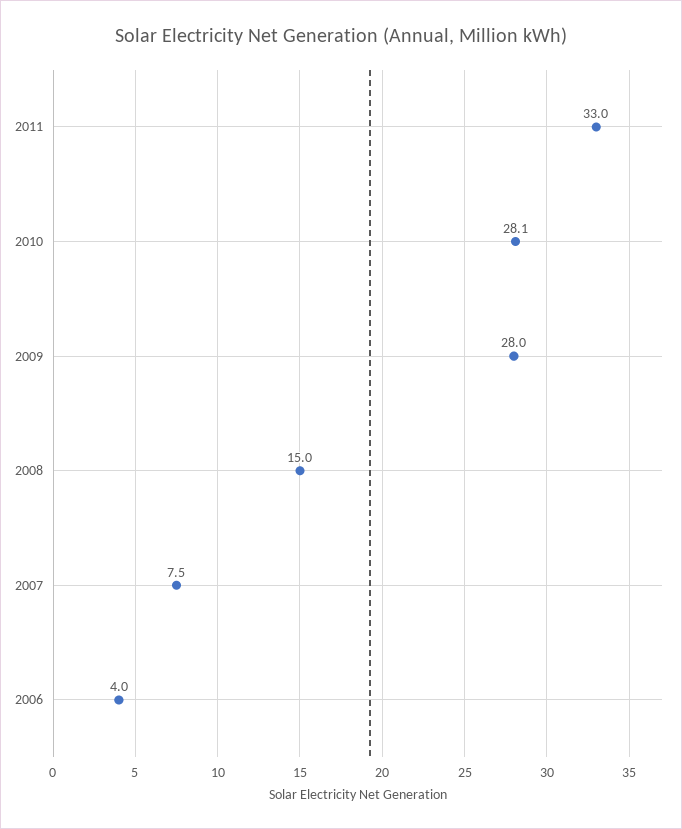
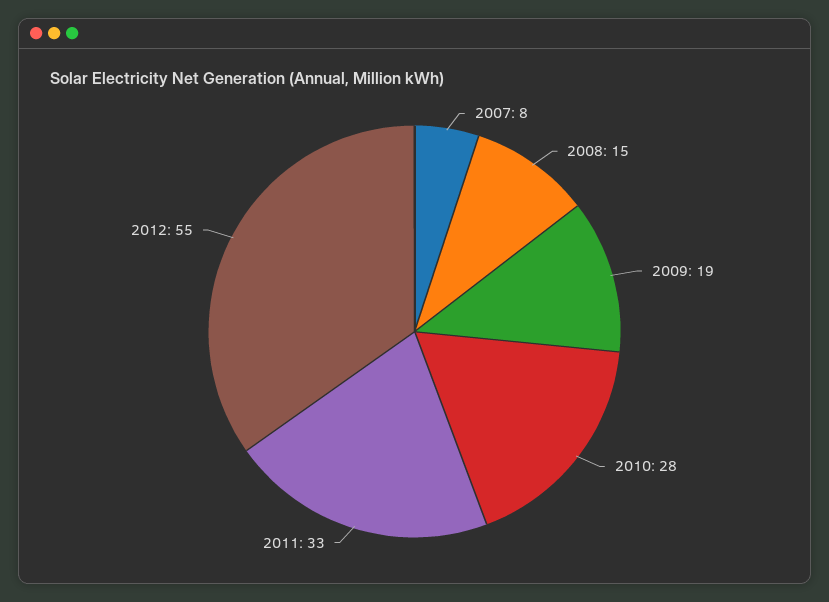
2009: 28 -> 19
2006: 4 -> none
2012: none -> 55

